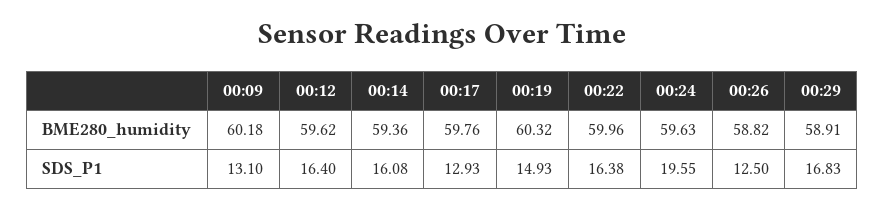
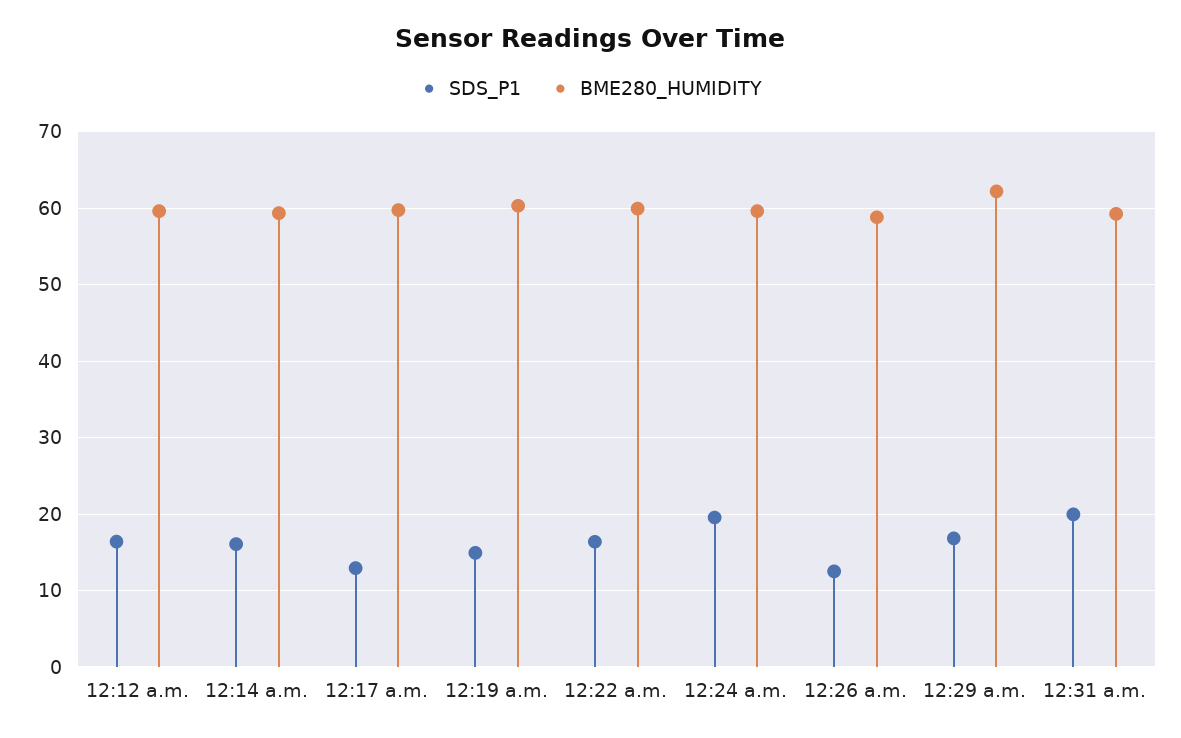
BME280_humidity, 00:09: 60.18 -> none
BME280_humidity, 00:29: 58.91 -> 62
SDS_P1, 00:09: 13.1 -> none
SDS_P1, 12:31 a.m.: none -> 20
BME280_humidity, 12:31 a.m.: none -> 59

